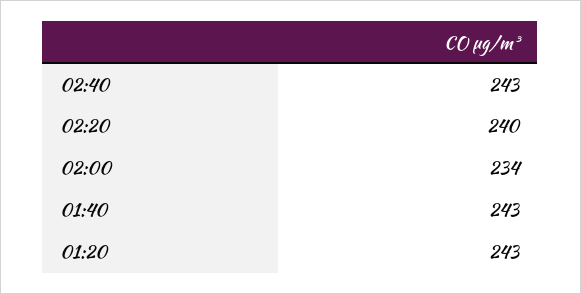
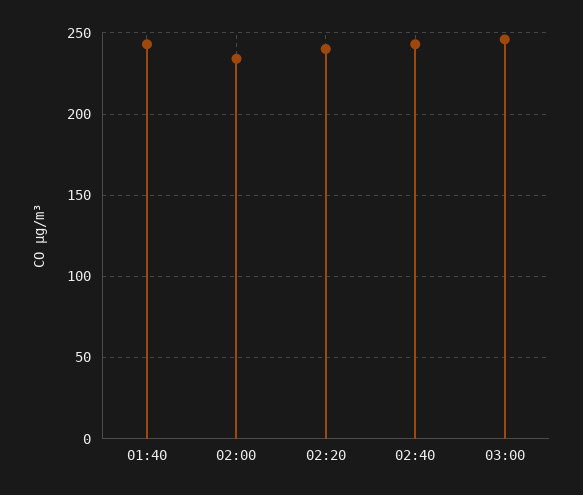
01:20: 243 -> none
03:00: none -> 245

